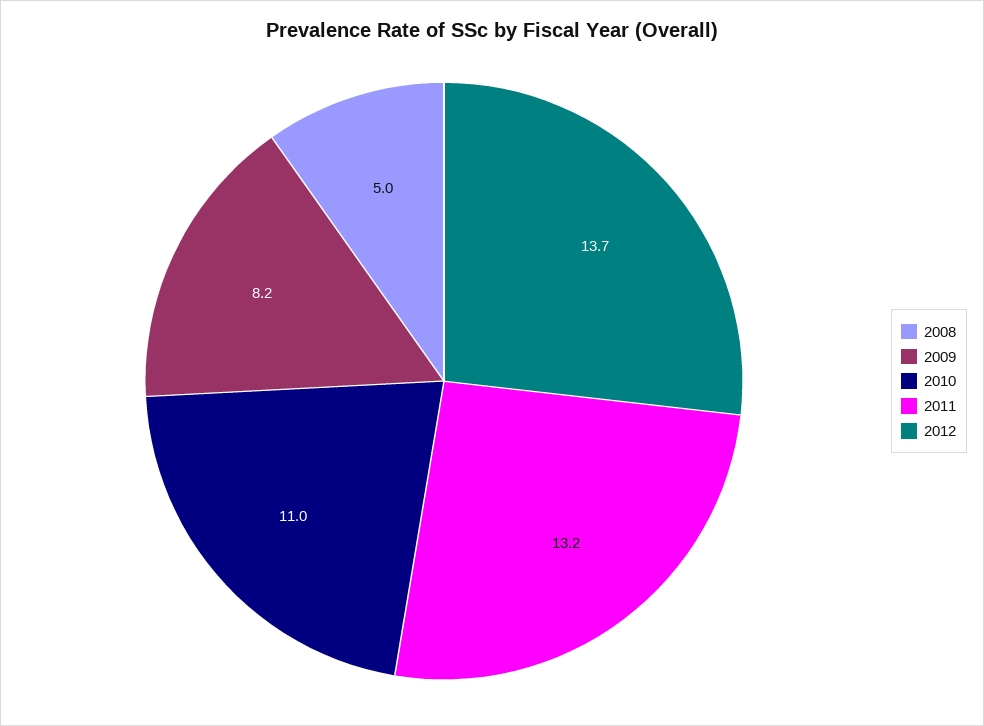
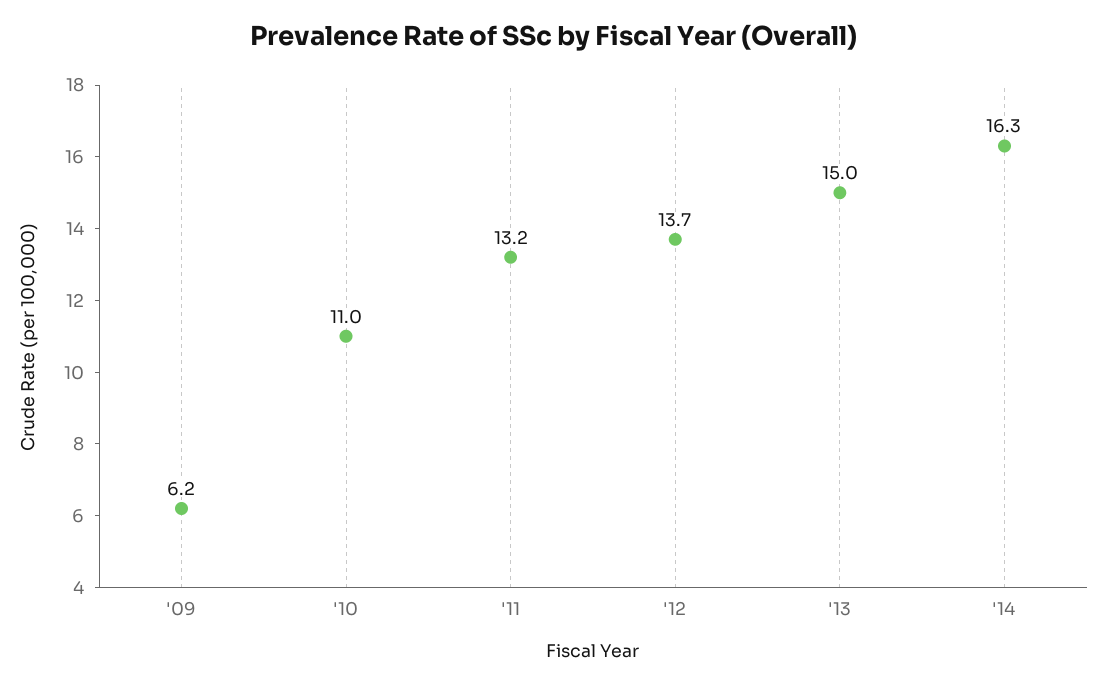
2008: 5 -> none
2009: 8.2 -> 6.2
'13: none -> 15
'14: none -> 16.3

